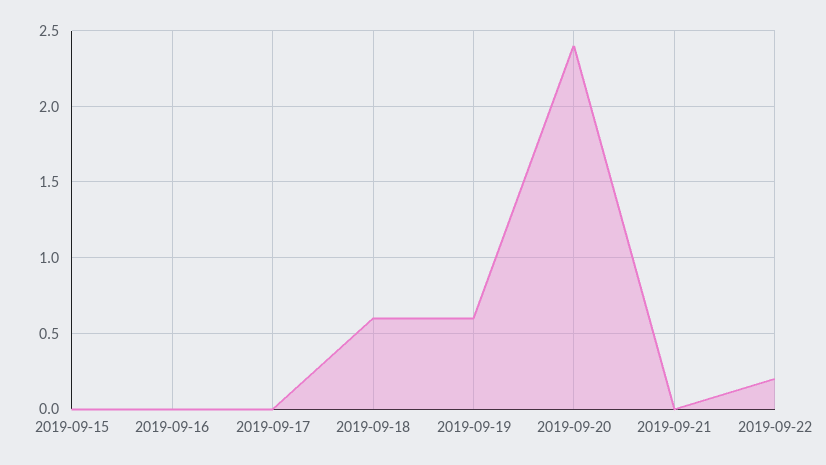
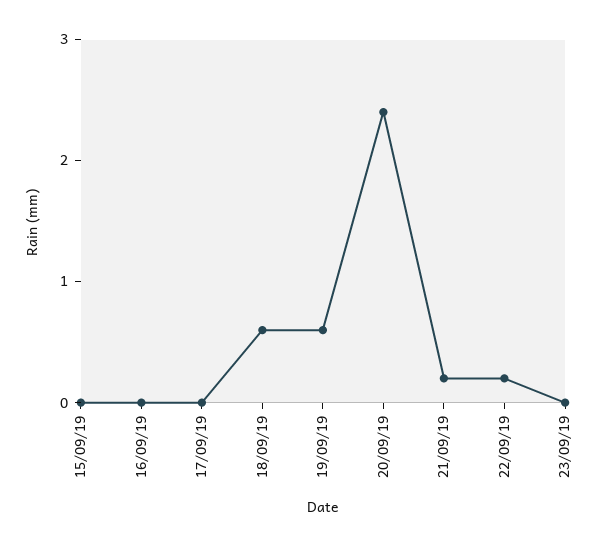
2019-09-21: 0 -> 0.2
23/09/19: none -> 0

